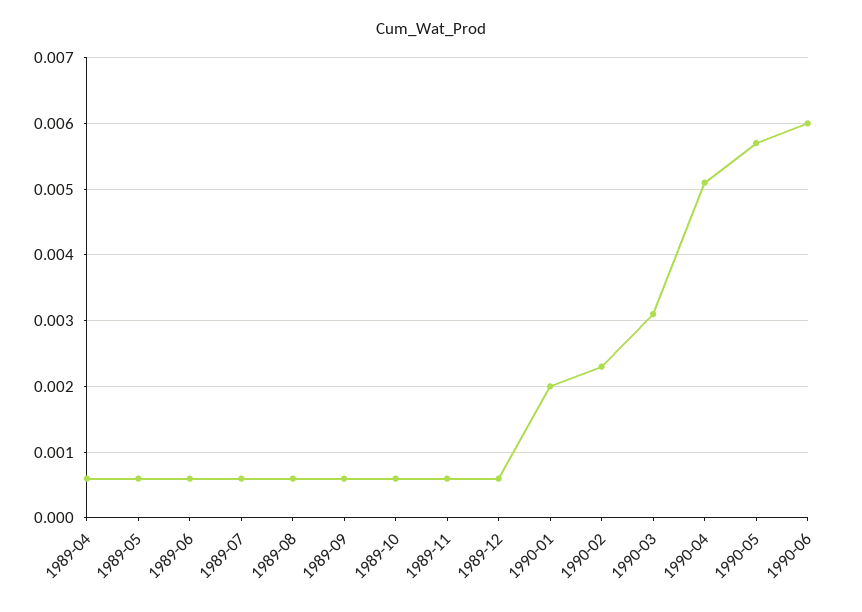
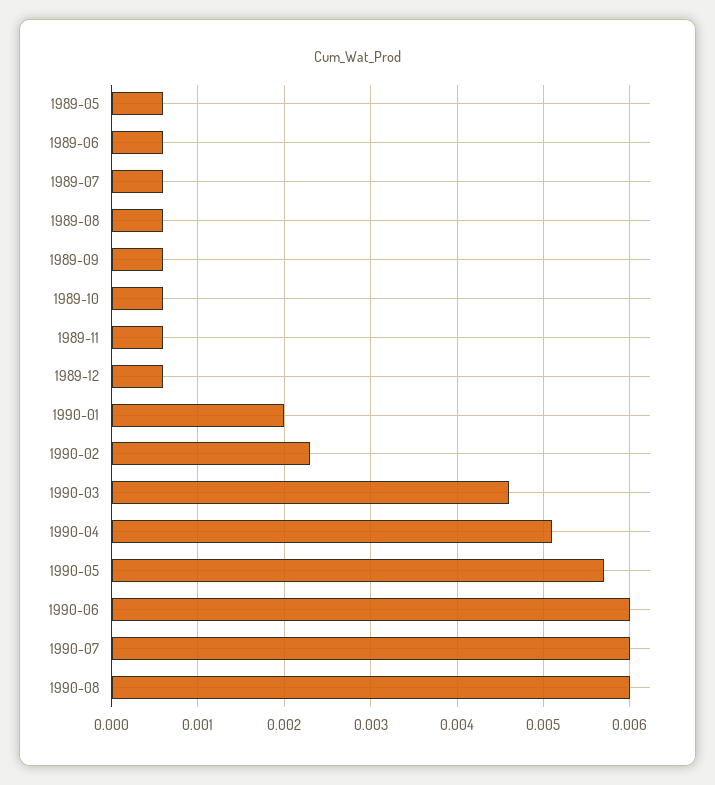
1989-04: 0.0006 -> none
1990-03: 0.0031 -> 0.0046
1990-07: none -> 0.006
1990-08: none -> 0.006

